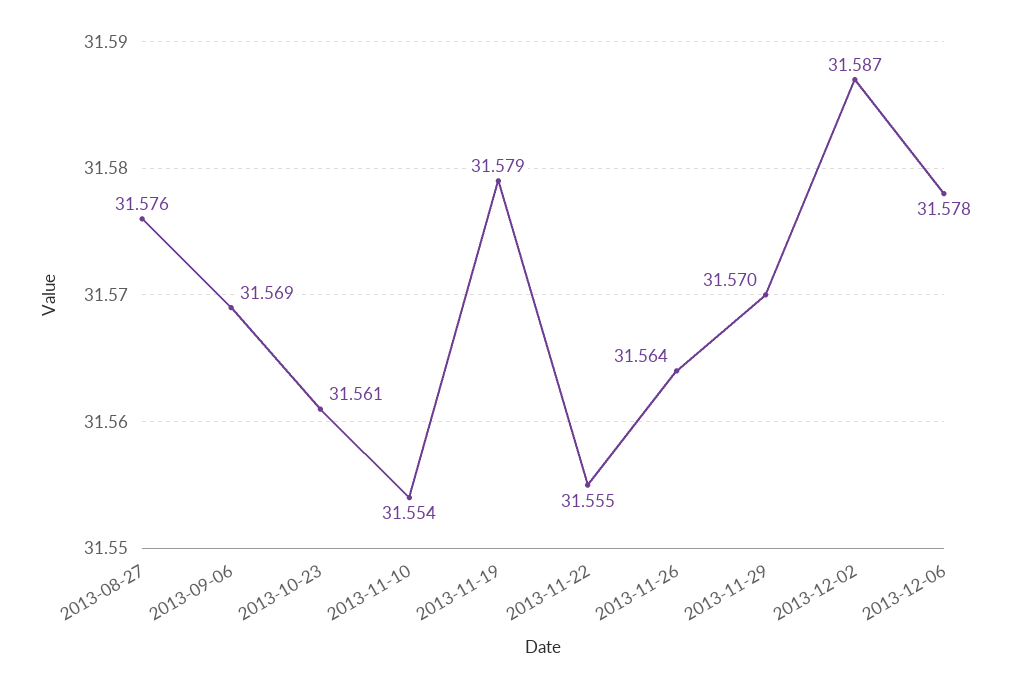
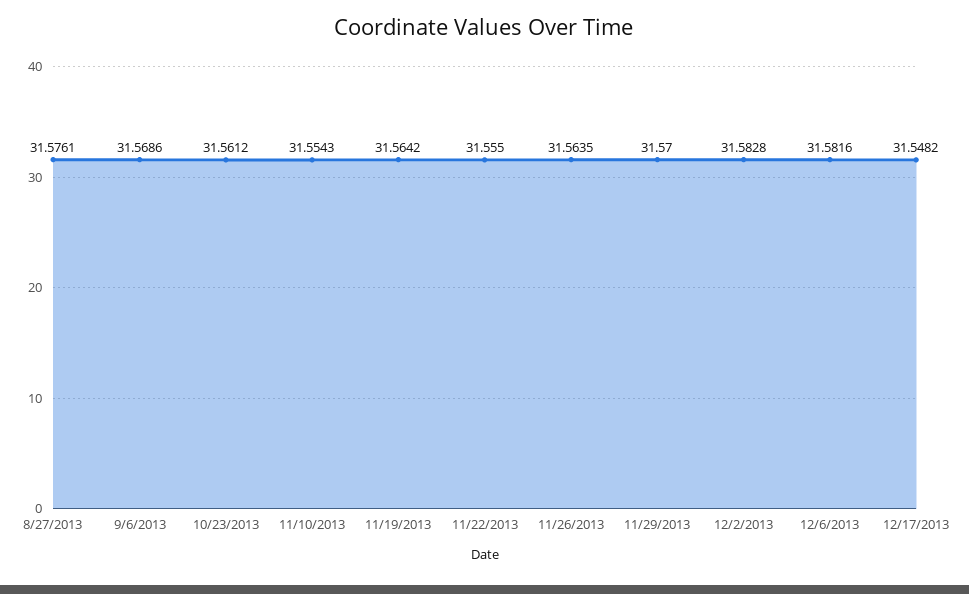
2013-11-19: 31.579 -> 31.5642
2013-12-02: 31.587 -> 31.5828
2013-12-06: 31.578 -> 31.5816
12/17/2013: none -> 31.5482

